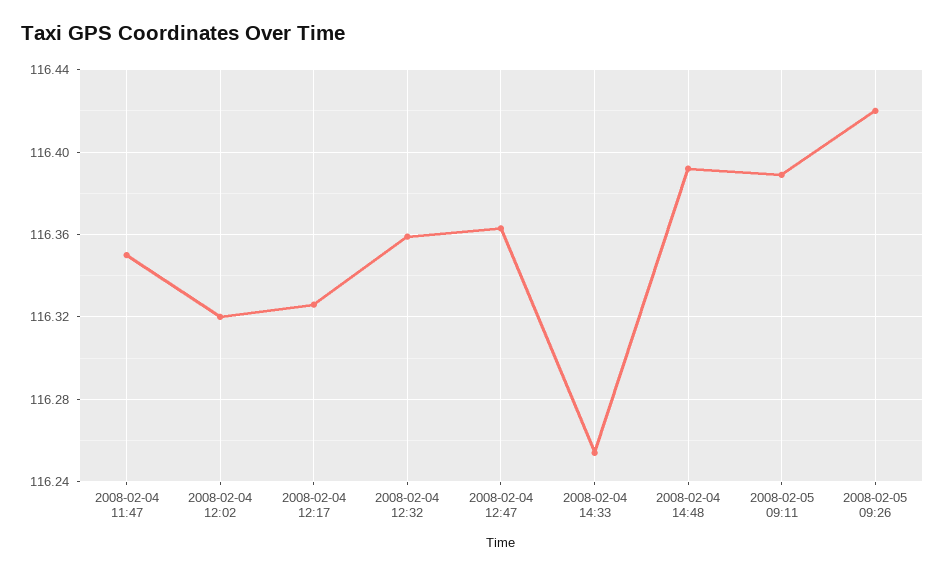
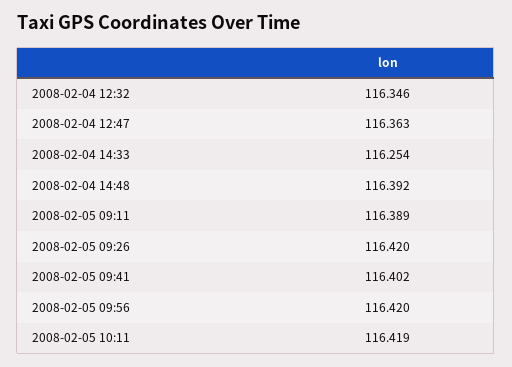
2008-02-04 11:47: 116.35 -> none
2008-02-04 12:02: 116.32 -> none
2008-02-04 12:17: 116.325 -> none
2008-02-04 12:32: 116.36 -> 116.346
2008-02-05 09:41: none -> 116.402
2008-02-05 09:56: none -> 116.42
2008-02-05 10:11: none -> 116.419

